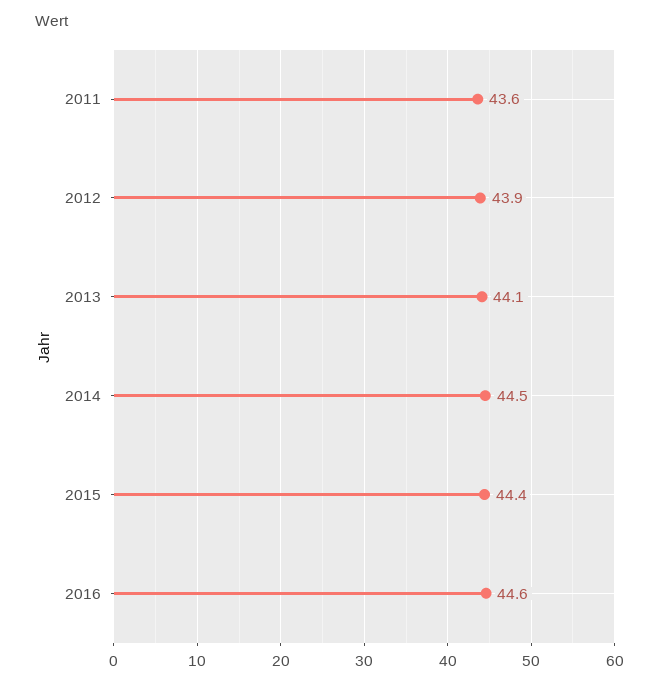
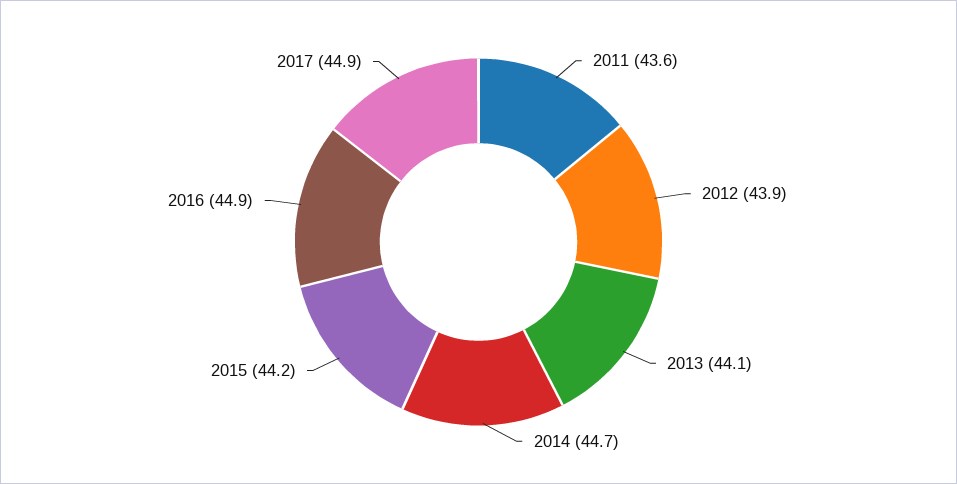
2014: 44.5 -> 44.7
2015: 44.4 -> 44.2
2016: 44.6 -> 44.9
2017: none -> 44.9

